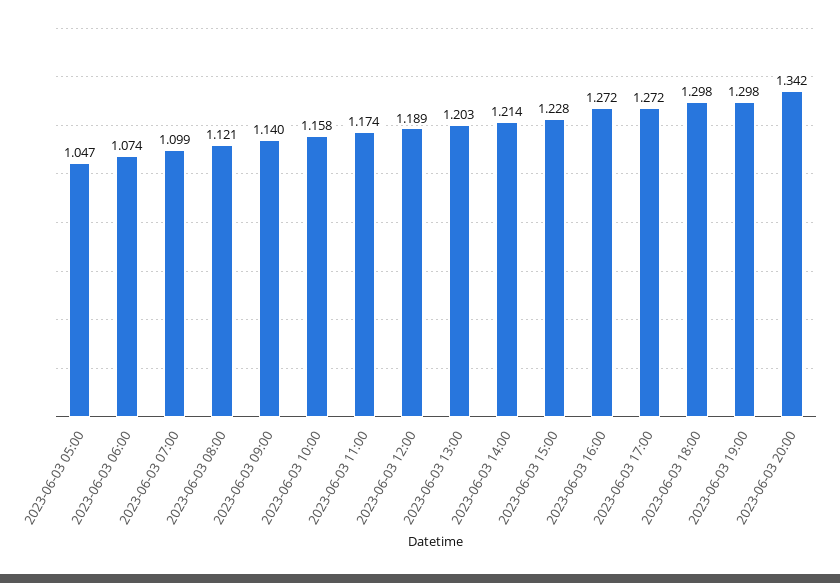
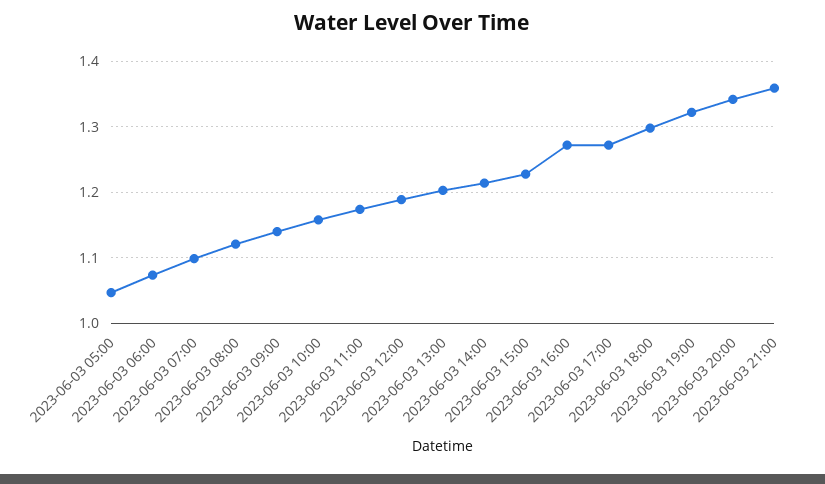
2023-06-03 19:00: 1.298 -> 1.32
2023-06-03 21:00: none -> 1.36

